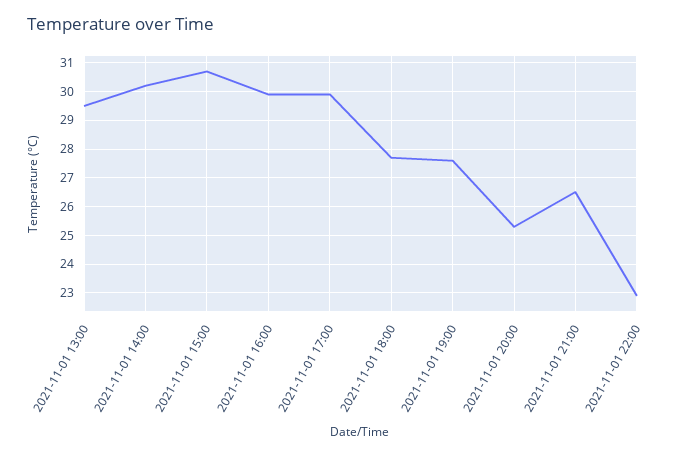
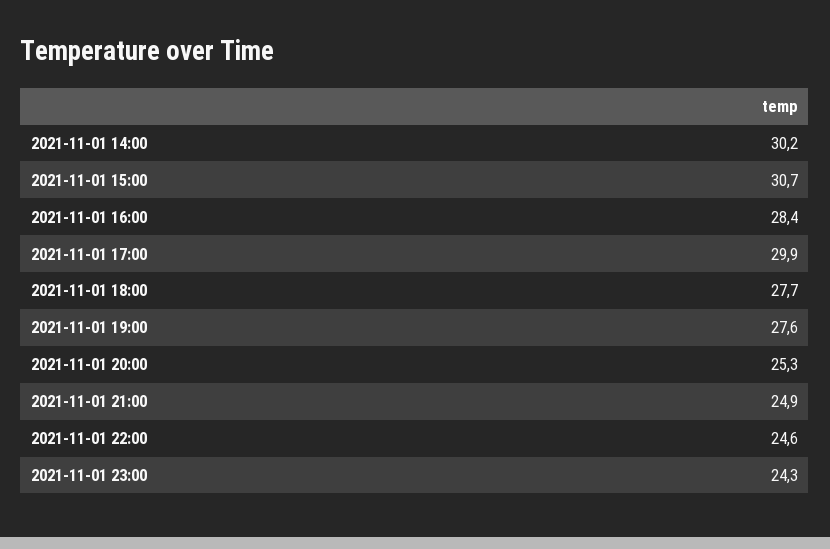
2021-11-01 13:00: 29.5 -> none
2021-11-01 16:00: 30 -> 28.4
2021-11-01 21:00: 26.5 -> 24.9
2021-11-01 22:00: 23 -> 24.6
2021-11-01 23:00: none -> 24.3

